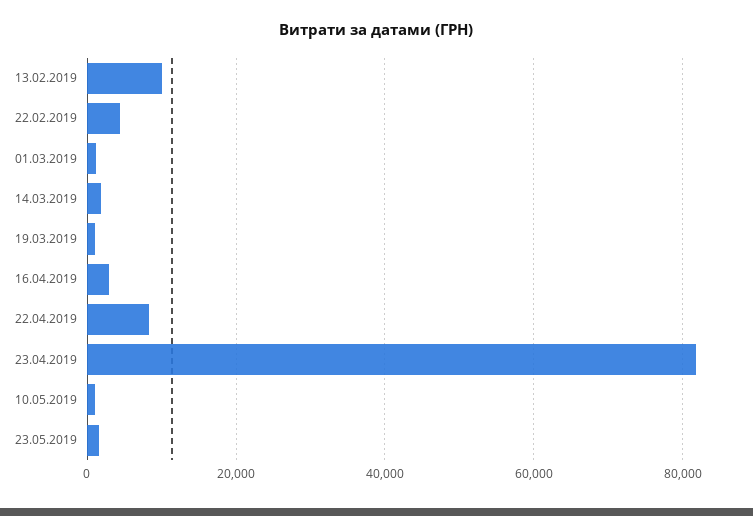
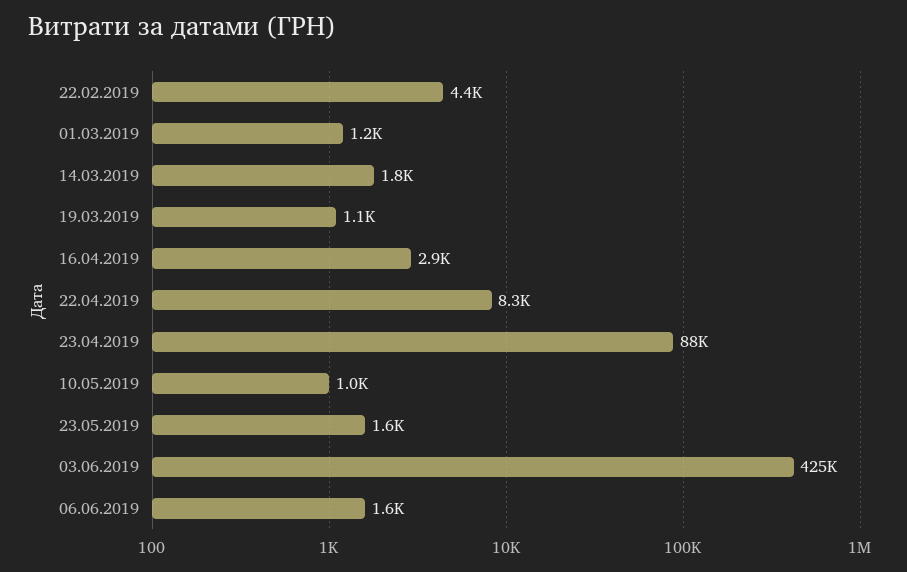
13.02.2019: 10000 -> none
23.04.2019: 82000 -> 88000
03.06.2019: none -> 425000
06.06.2019: none -> 1600

